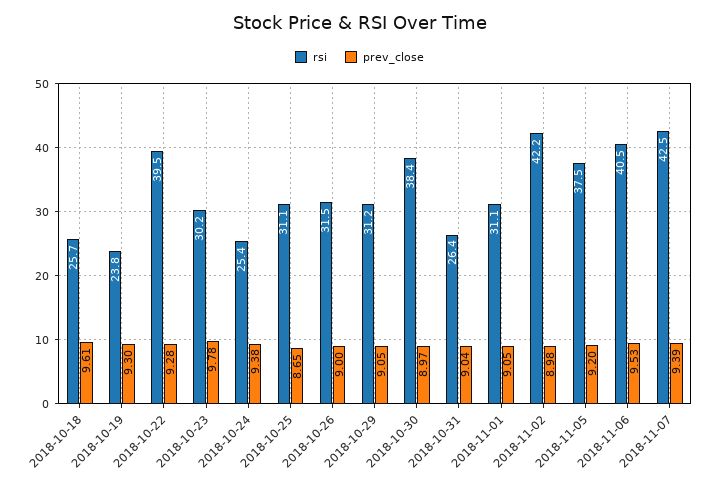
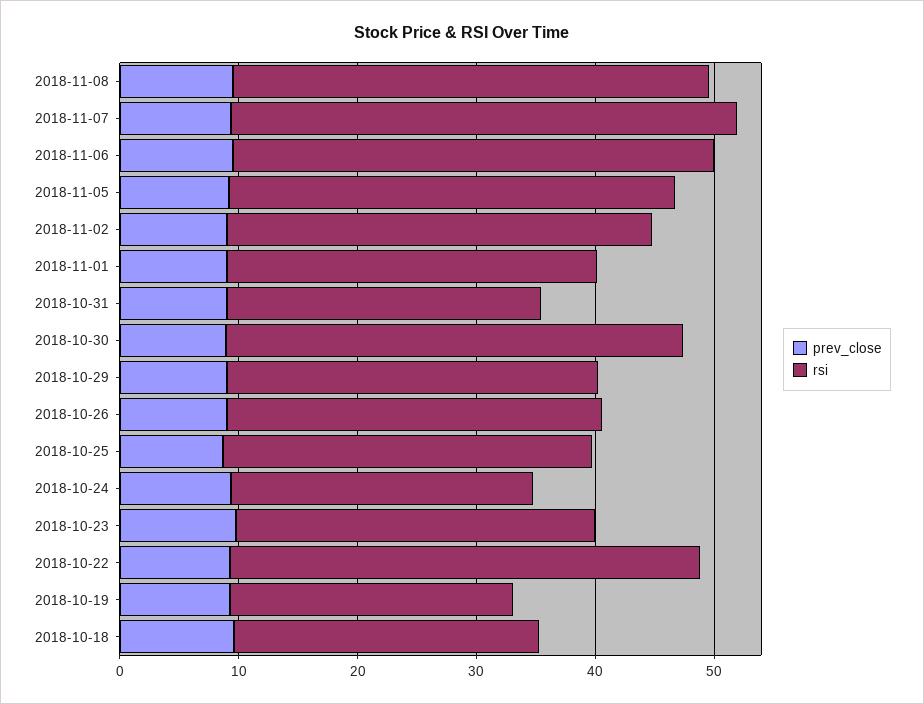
rsi, 2018-11-02: 42.2 -> 36
prev_close, 2018-11-08: none -> 10
rsi, 2018-11-08: none -> 40

